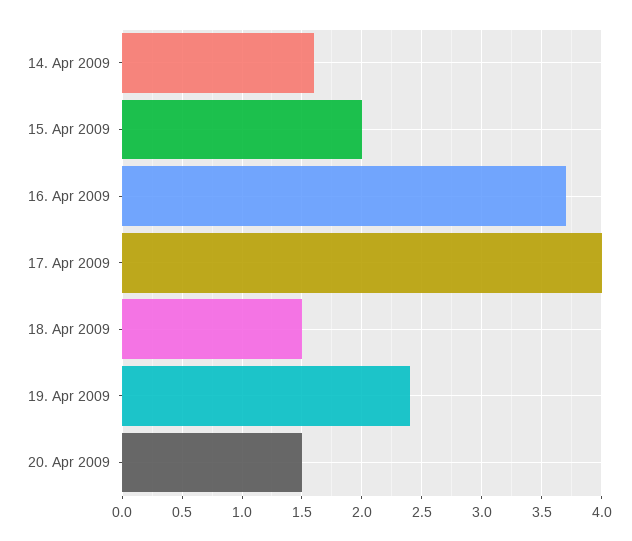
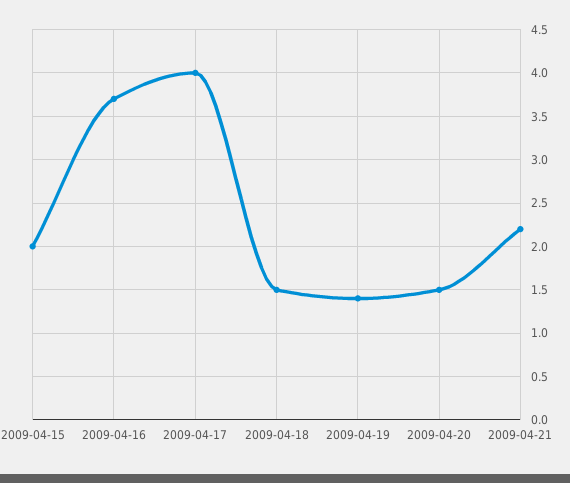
14. Apr 2009: 1.6 -> none
19. Apr 2009: 2.4 -> 1.4
2009-04-21: none -> 2.2

